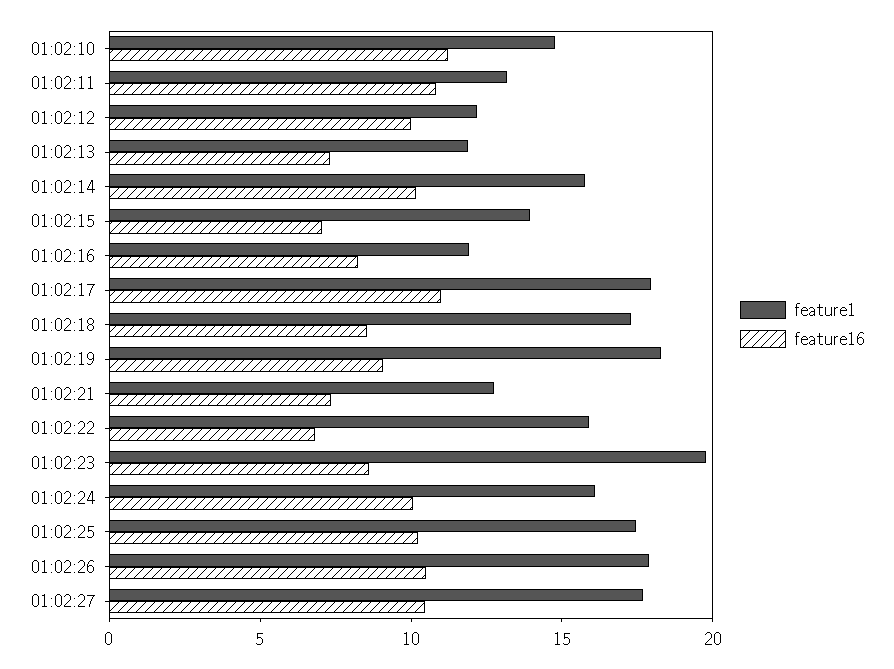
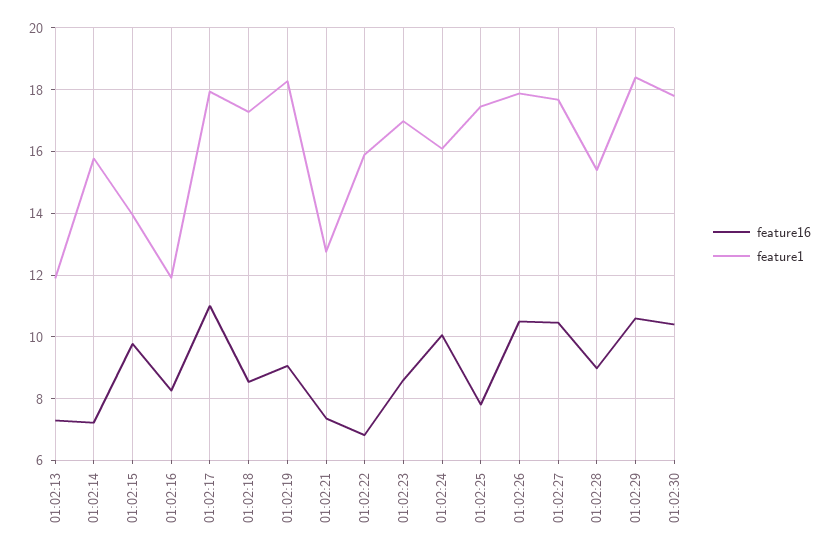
feature1, 01:02:10: 15 -> none
feature16, 01:02:10: 11 -> none
feature1, 01:02:11: 13 -> none
feature16, 01:02:11: 11 -> none
feature1, 01:02:12: 12 -> none
feature16, 01:02:12: 10 -> none
feature16, 01:02:14: 10 -> 7.2
feature16, 01:02:15: 7 -> 9.8
feature1, 01:02:23: 20 -> 17
feature16, 01:02:25: 10 -> 7.8
feature16, 01:02:28: none -> 9
feature1, 01:02:28: none -> 15.4
feature16, 01:02:29: none -> 10.6
feature1, 01:02:29: none -> 18.4
feature16, 01:02:30: none -> 10.4
feature1, 01:02:30: none -> 17.8

